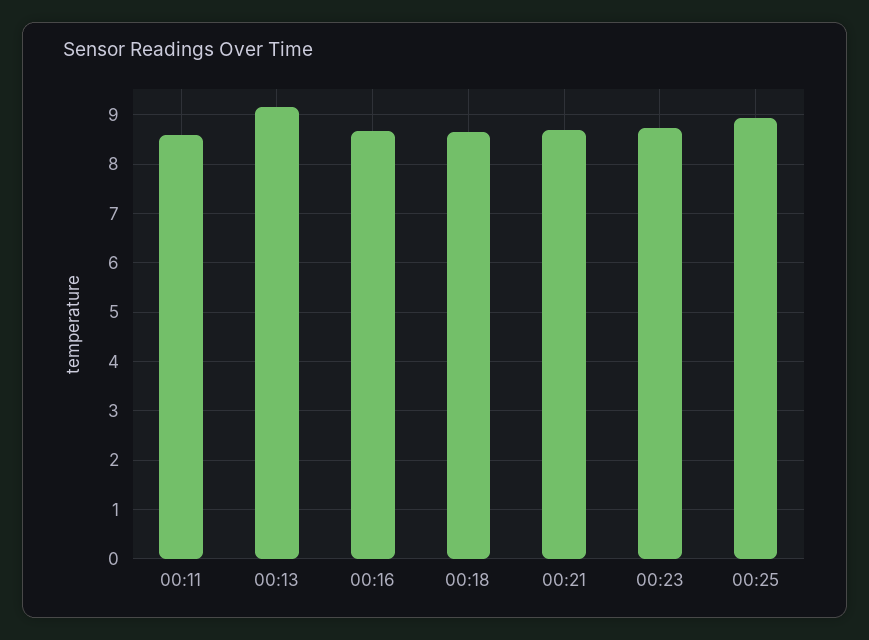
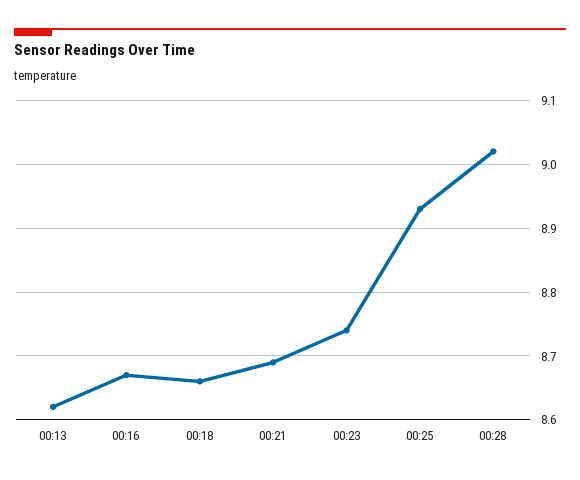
00:11: 8.6 -> none
00:13: 9.2 -> 8.62
00:28: none -> 9.02

